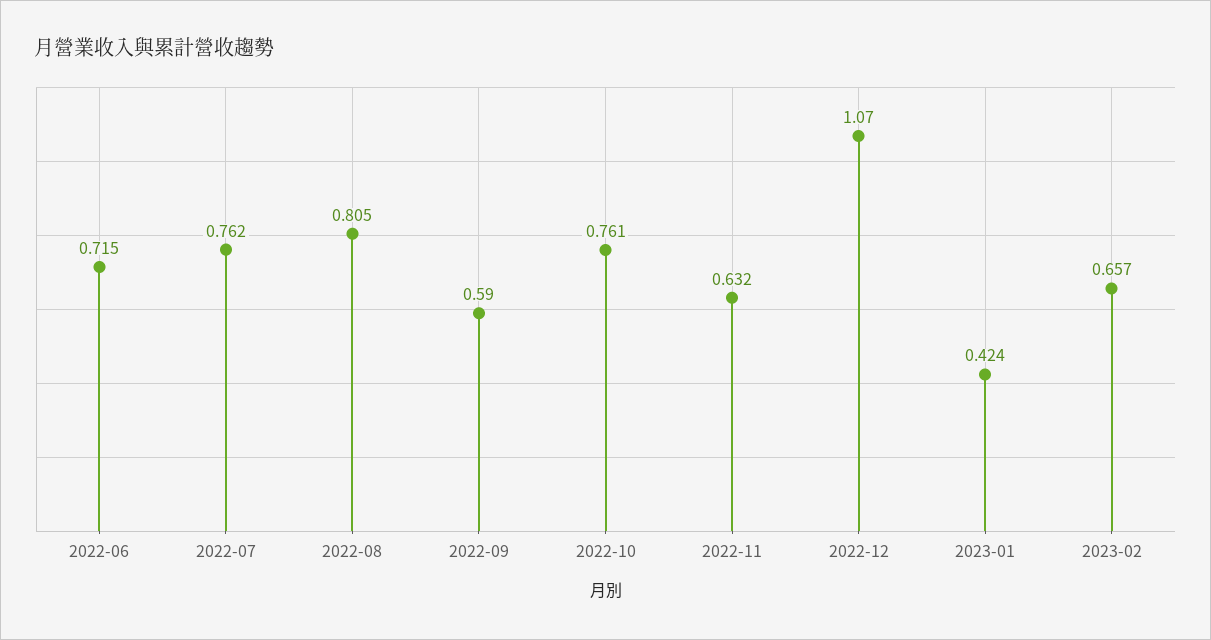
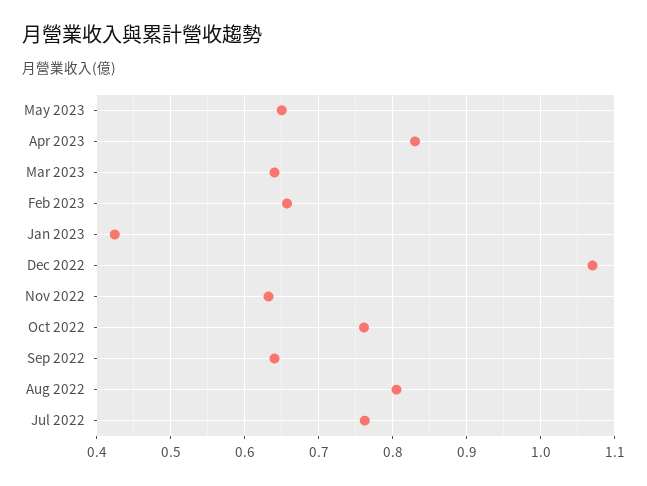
2022-06: 0.715 -> none
2022-09: 0.59 -> 0.64
May 2023: none -> 0.65
Apr 2023: none -> 0.83
Mar 2023: none -> 0.64

